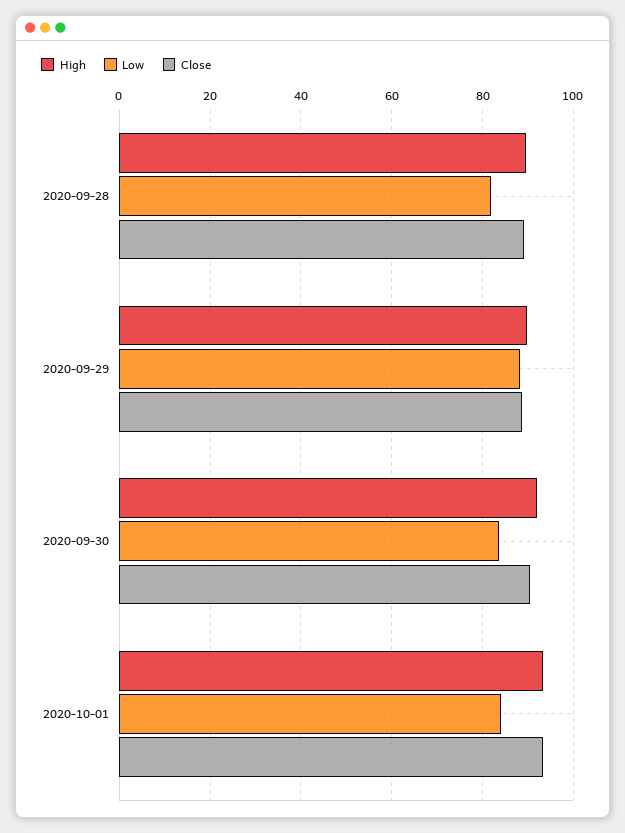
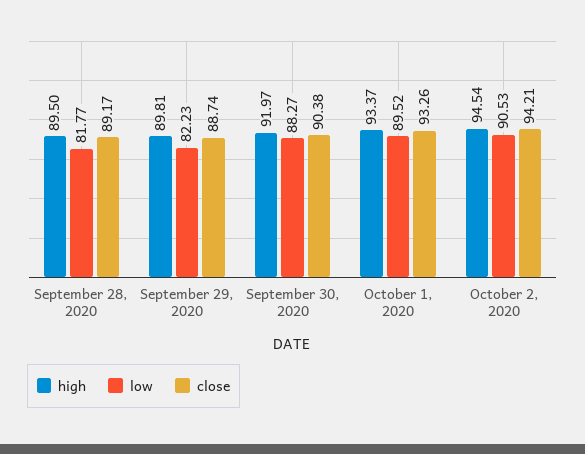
Low, 2020-09-29: 88 -> 82.23
Low, 2020-09-30: 84 -> 88.27
Low, 2020-10-01: 84 -> 89.52
High, October 2, 2020: none -> 94.54
Low, October 2, 2020: none -> 90.53
Close, October 2, 2020: none -> 94.21

